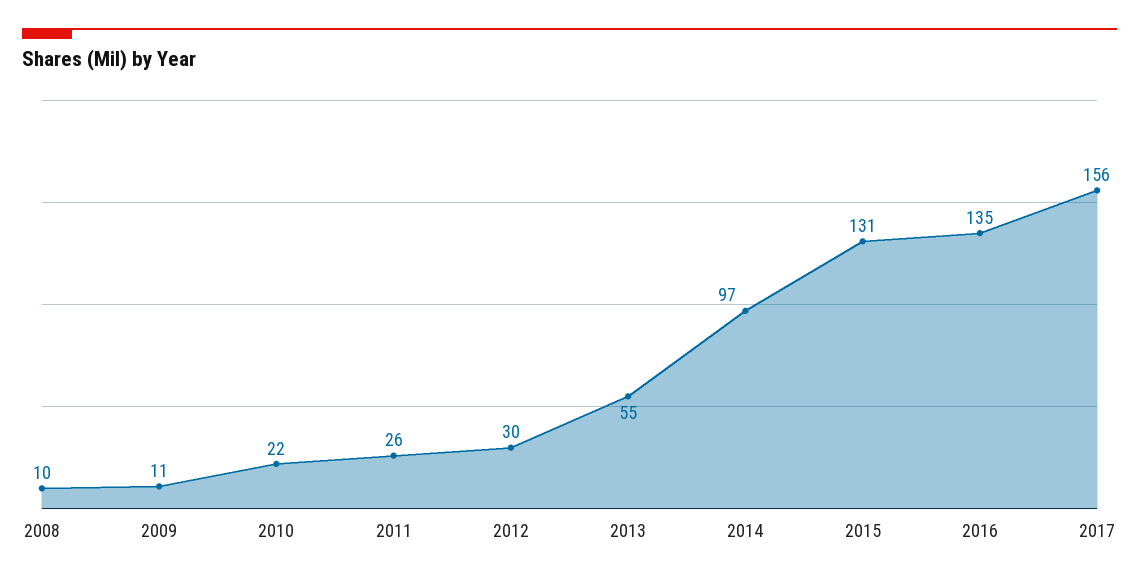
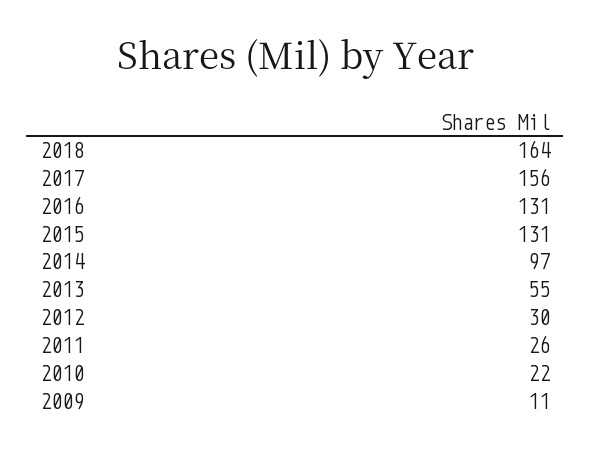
2008: 10 -> none
2016: 135 -> 131
2018: none -> 164

